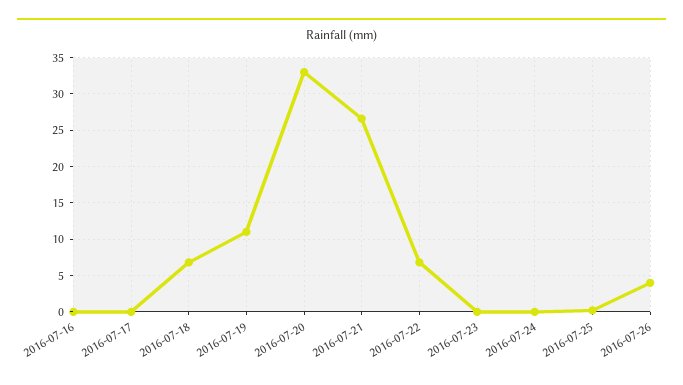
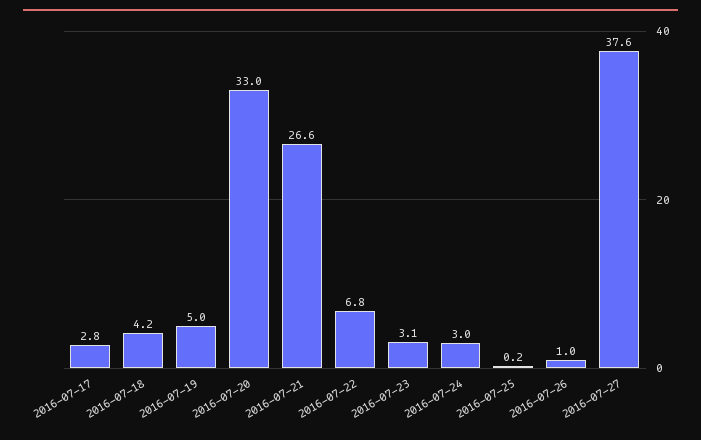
2016-07-16: 0 -> none
2016-07-17: 0 -> 2.8
2016-07-18: 7 -> 4.2
2016-07-19: 11 -> 5
2016-07-23: 0 -> 3.1
2016-07-24: 0 -> 3
2016-07-26: 4 -> 1
2016-07-27: none -> 37.6

